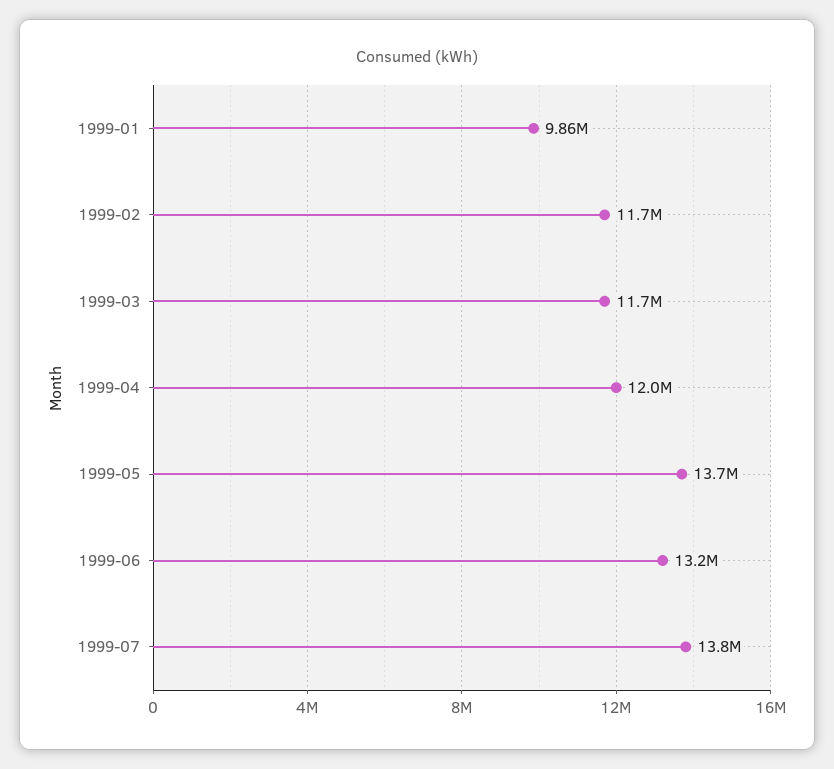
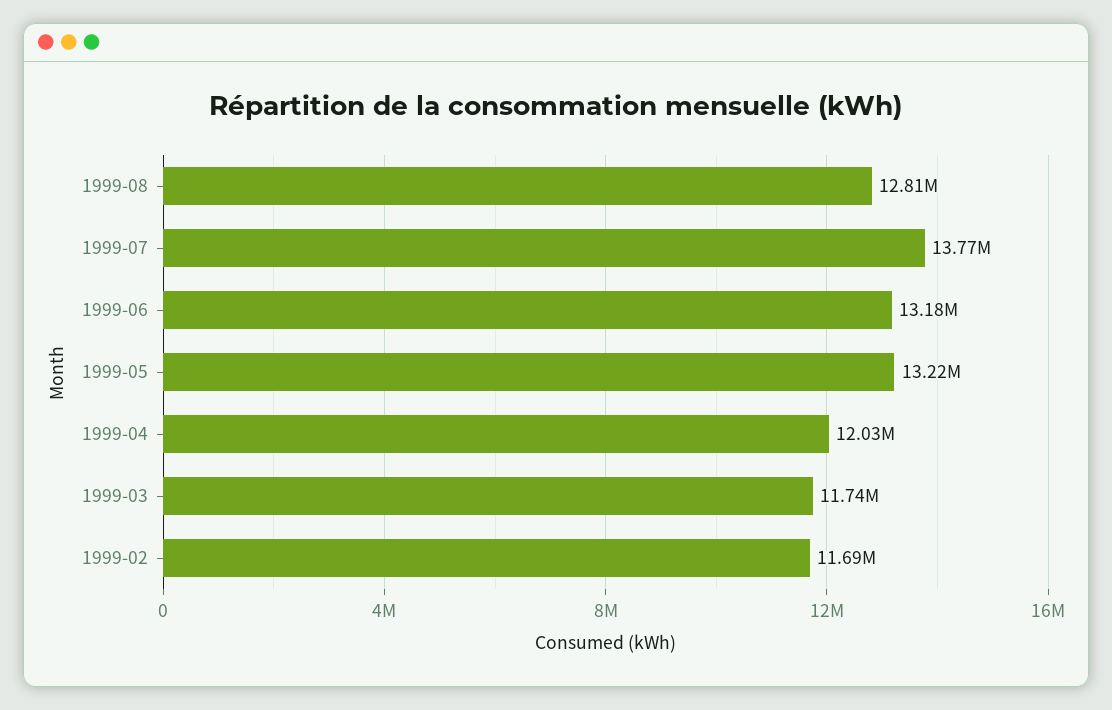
1999-01: 9860000 -> none
1999-05: 13700000 -> 13220000
1999-08: none -> 12810000

